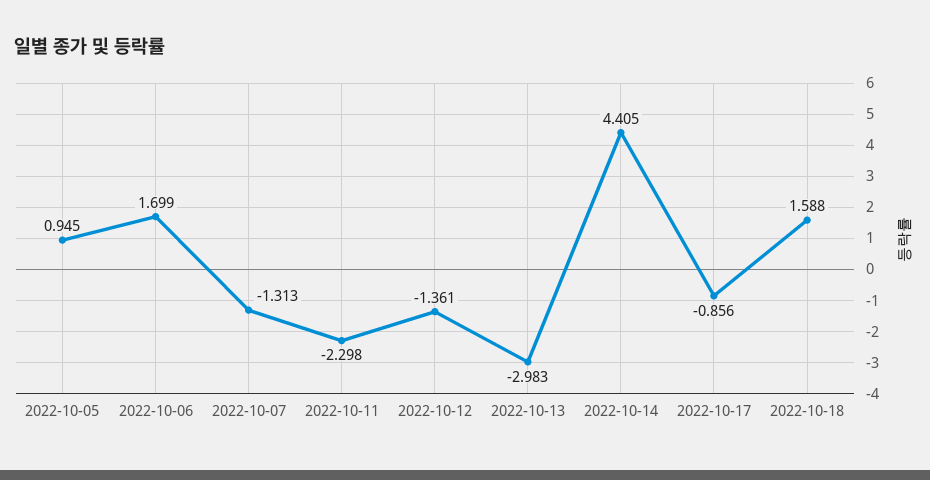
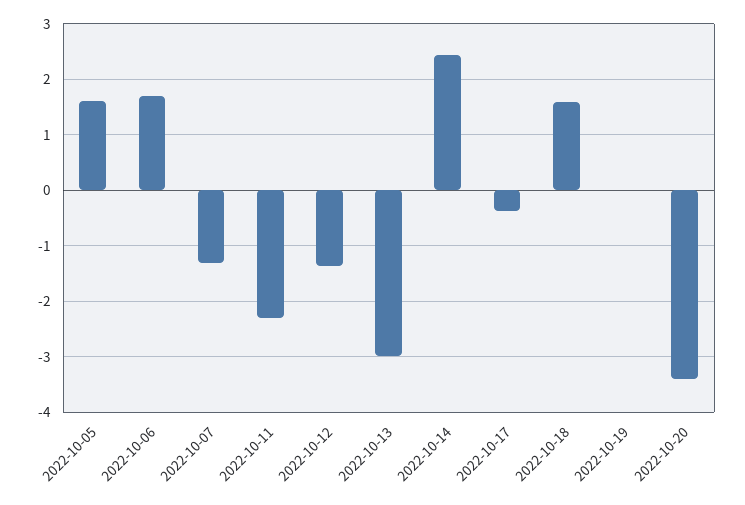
2022-10-05: 0.945 -> 1.6
2022-10-14: 4.405 -> 2.4
2022-10-17: -0.856 -> -0.4
2022-10-19: none -> 0
2022-10-20: none -> -3.4

